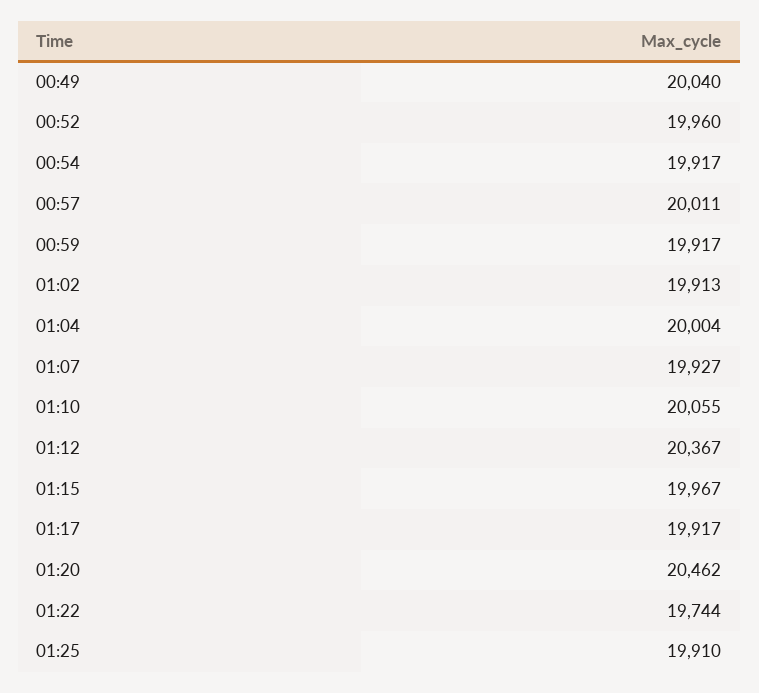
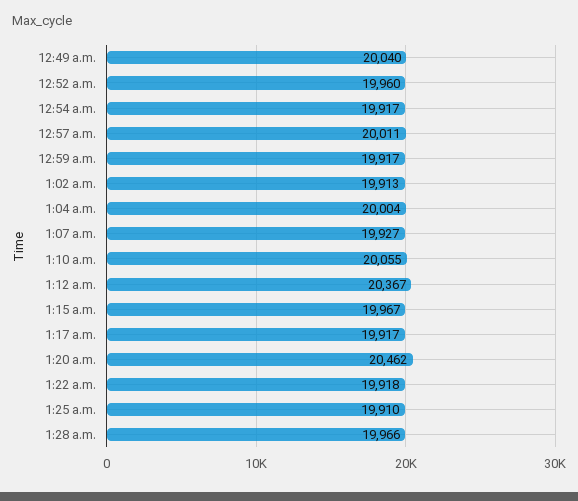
01:22: 19744 -> 19918
1:28 a.m.: none -> 19966

